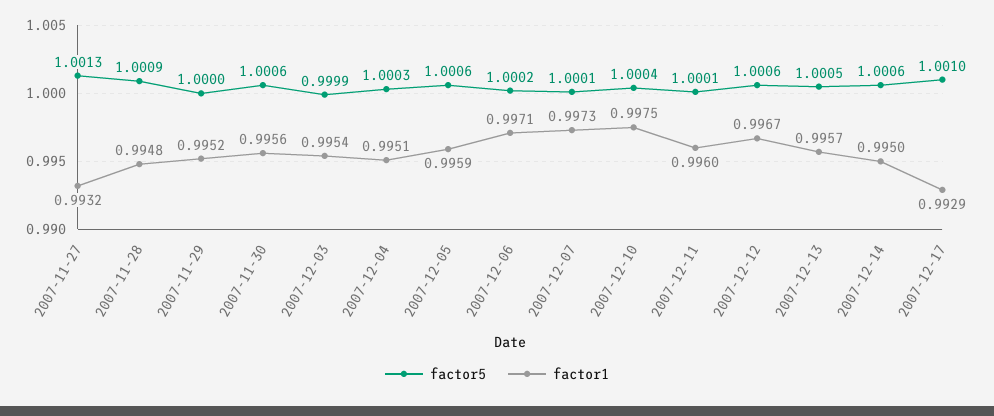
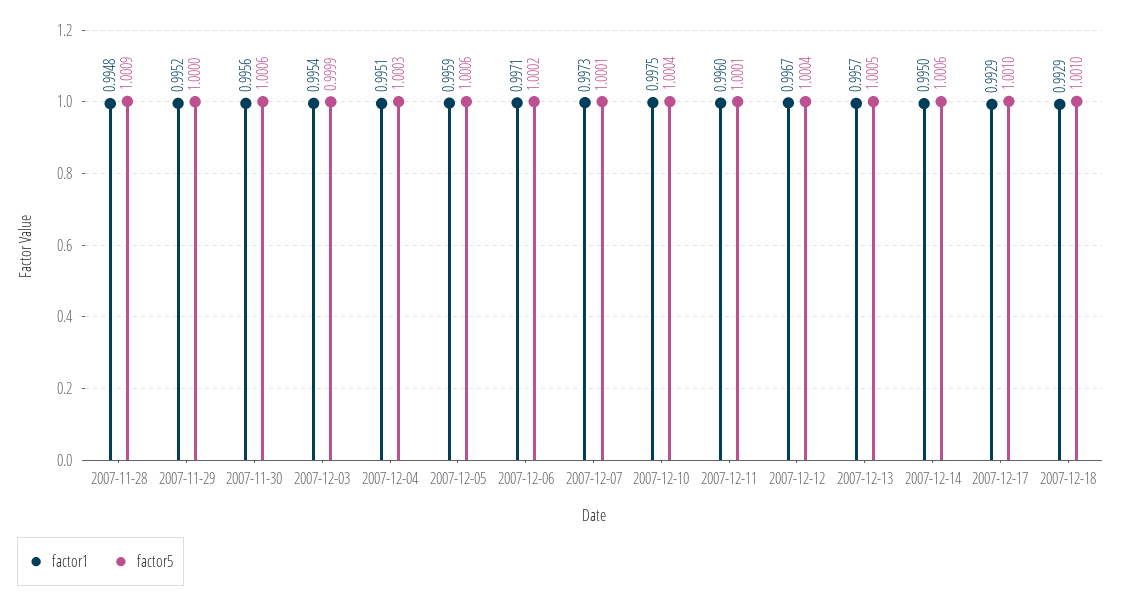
factor5, 2007-11-27: 1.0013 -> none
factor1, 2007-11-27: 0.9932 -> none
factor5, 2007-12-12: 1.0006 -> 1.0004
factor1, 2007-12-18: none -> 0.9929
factor5, 2007-12-18: none -> 1.001

